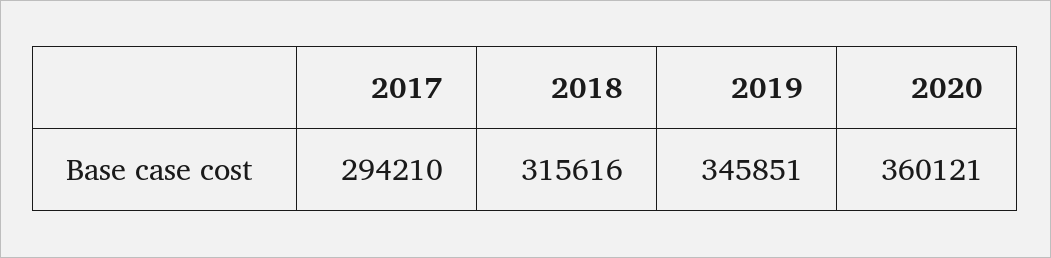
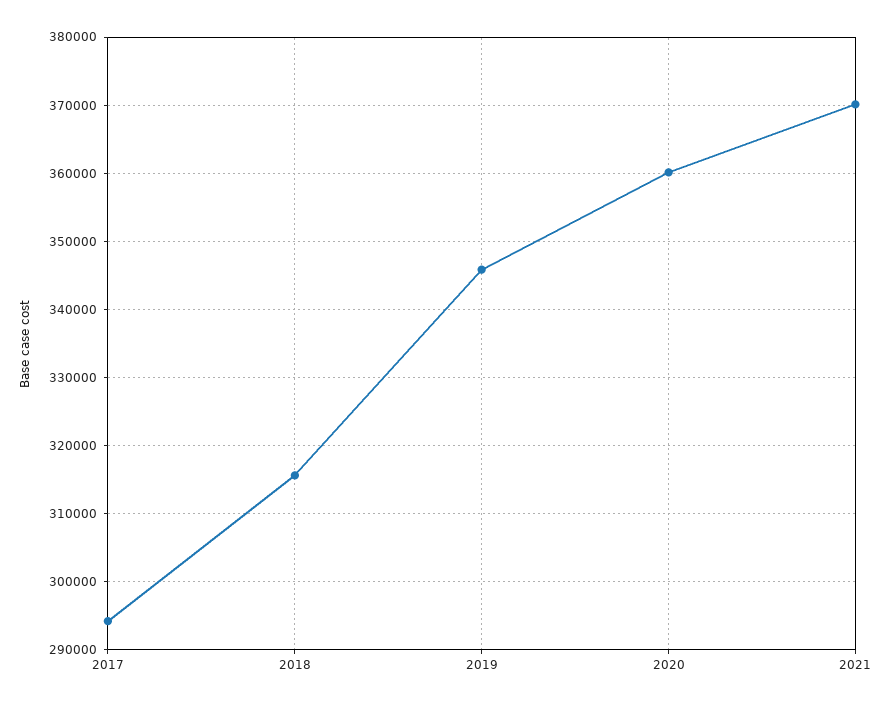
2021: none -> 370000

